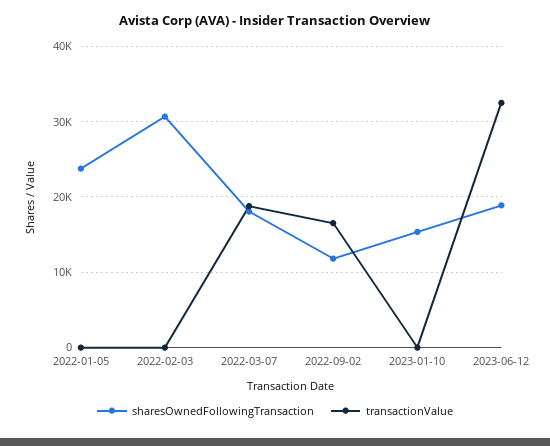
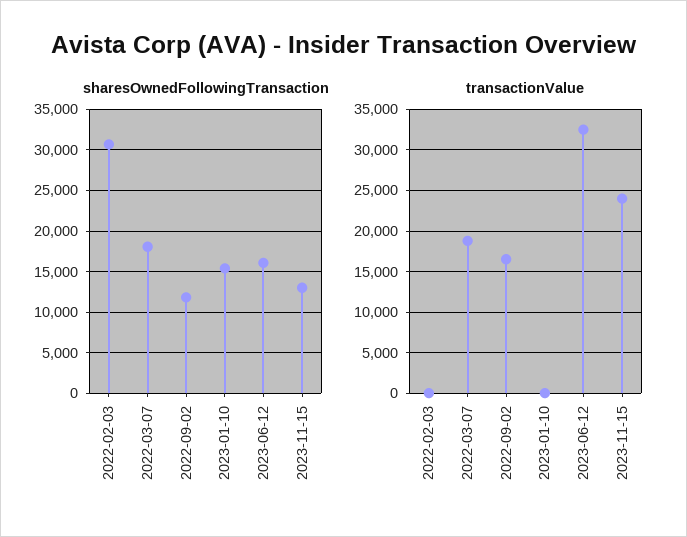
sharesOwnedFollowingTransaction, 2022-01-05: 24000 -> none
transactionValue, 2022-01-05: 0 -> none
sharesOwnedFollowingTransaction, 2023-06-12: 19000 -> 16000
sharesOwnedFollowingTransaction, 2023-11-15: none -> 13000
transactionValue, 2023-11-15: none -> 24000

